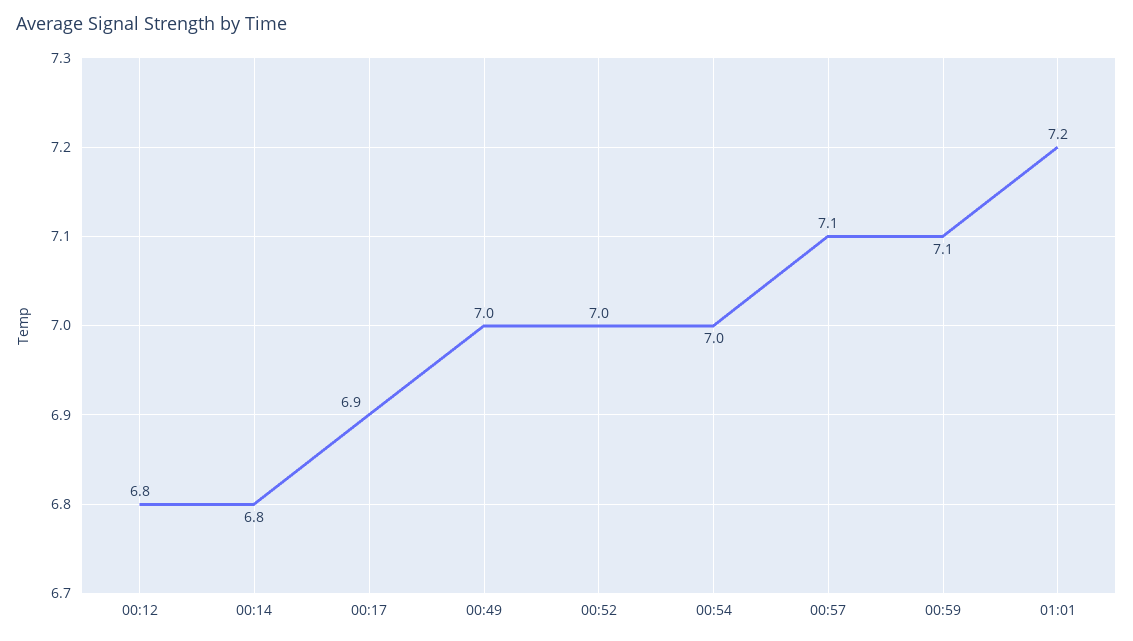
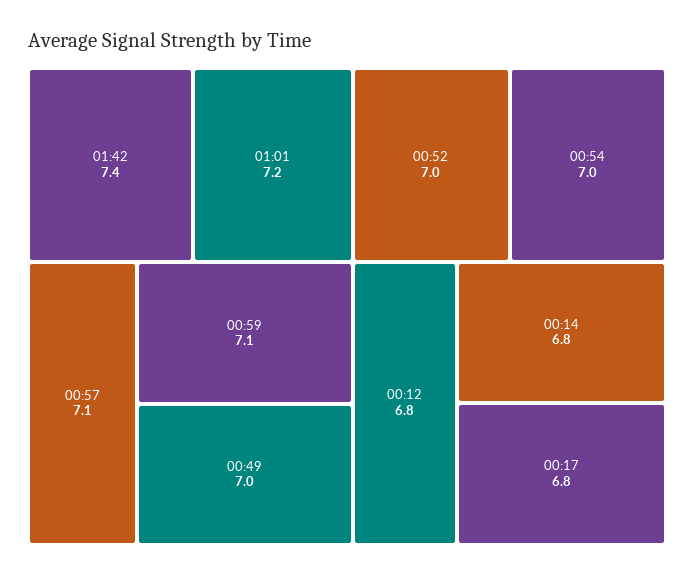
00:17: 6.9 -> 6.8
01:42: none -> 7.4

